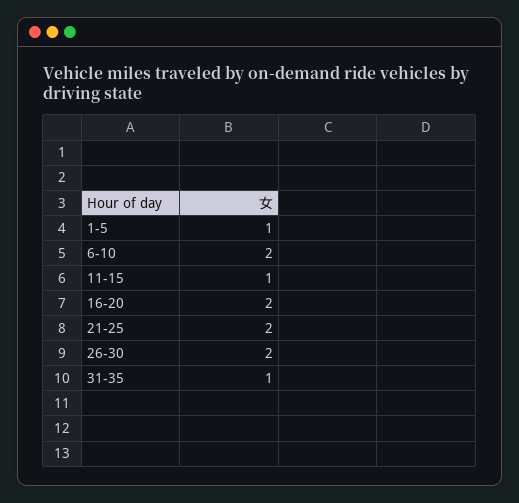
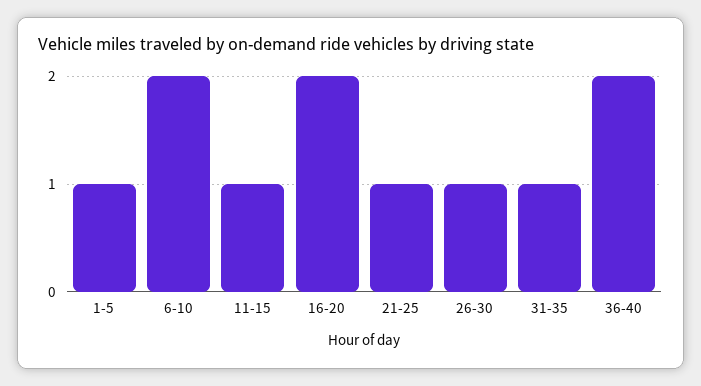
21-25: 2 -> 1
26-30: 2 -> 1
36-40: none -> 2

